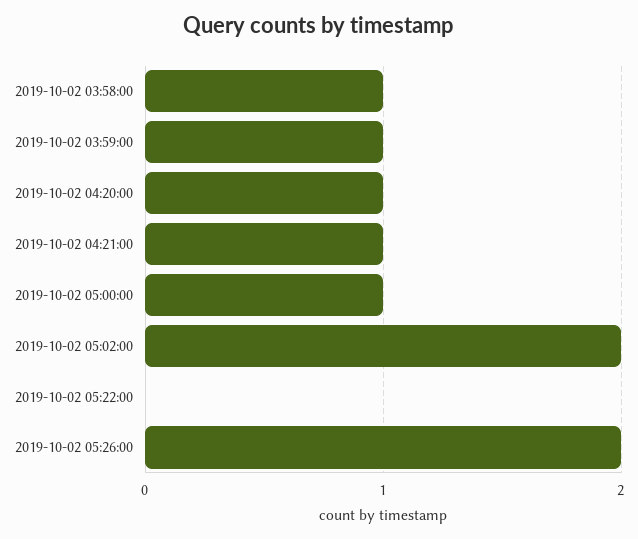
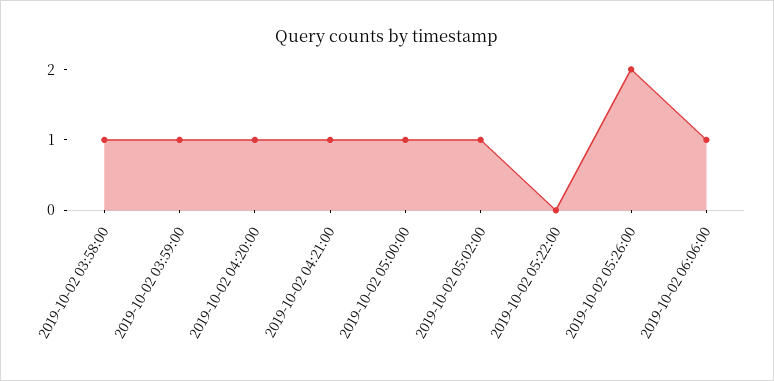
2019-10-02 05:02:00: 2 -> 1
2019-10-02 06:06:00: none -> 1

